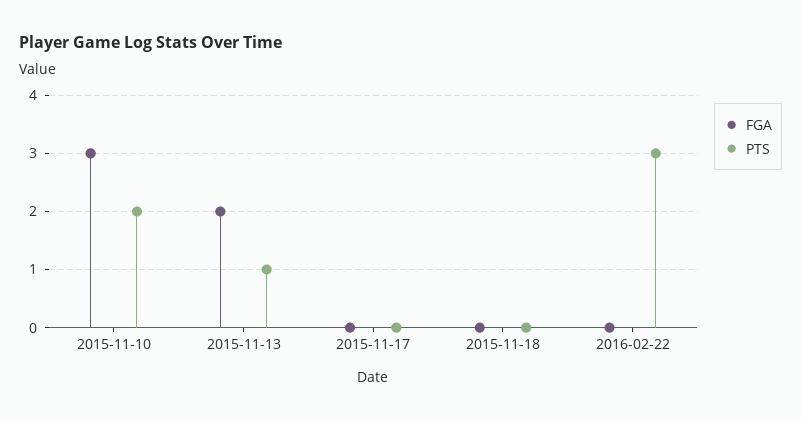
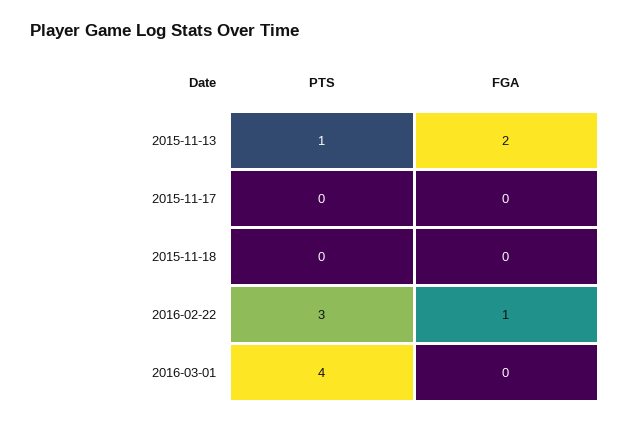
FGA, 2015-11-10: 3 -> none
PTS, 2015-11-10: 2 -> none
FGA, 2016-02-22: 0 -> 1
PTS, 2016-03-01: none -> 4
FGA, 2016-03-01: none -> 0

